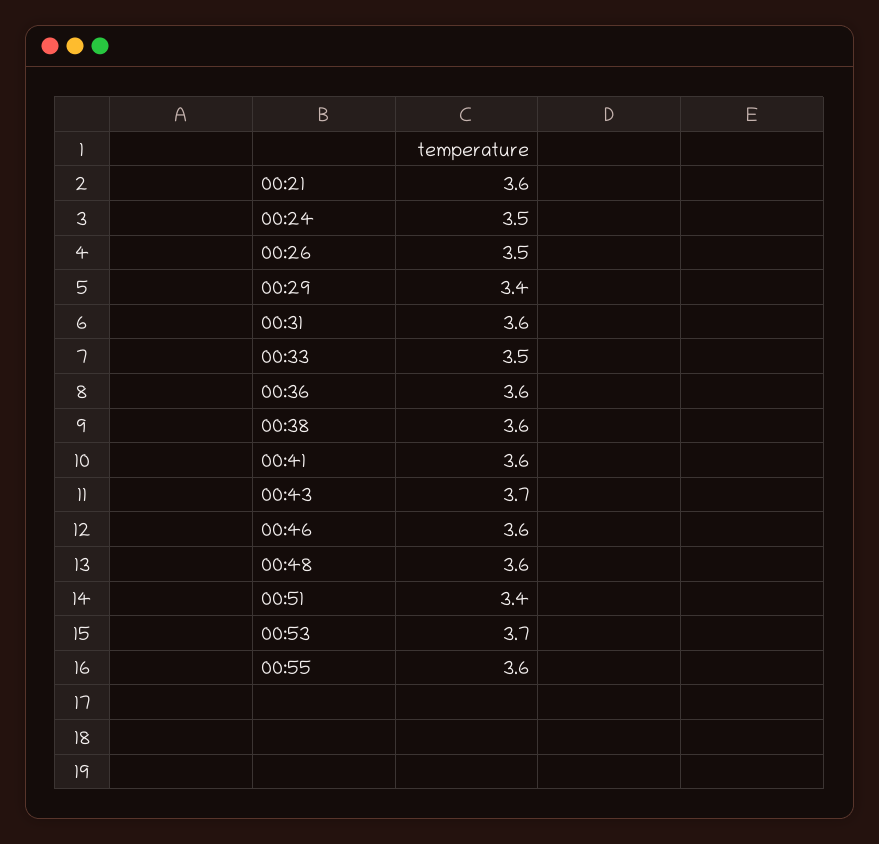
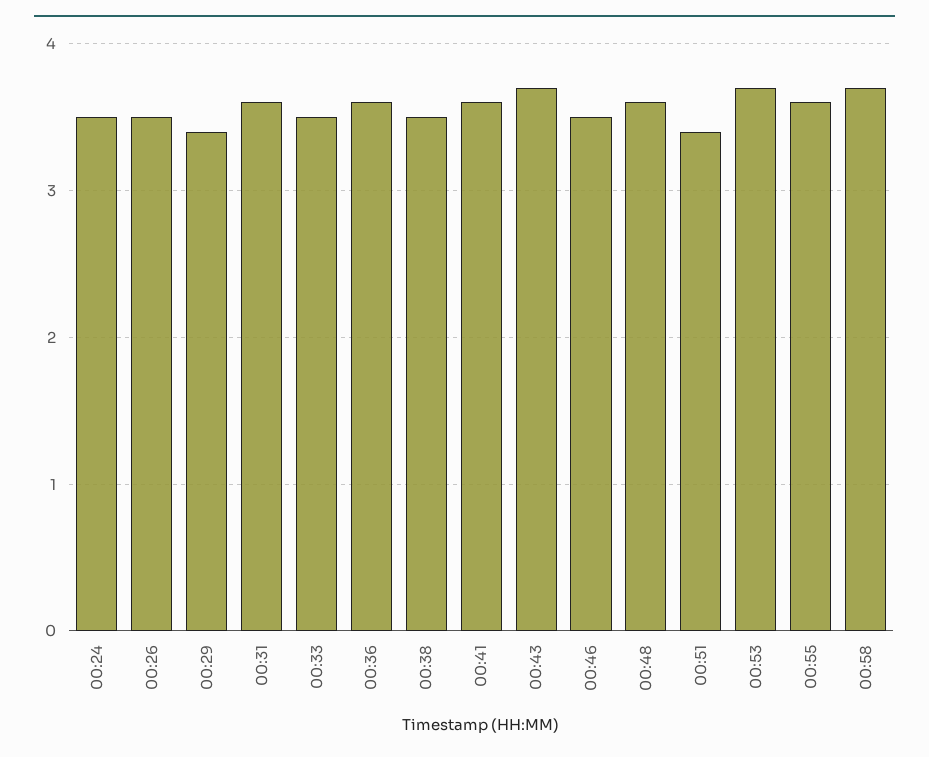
00:21: 3.6 -> none
00:38: 3.6 -> 3.5
00:46: 3.6 -> 3.5
00:58: none -> 3.7

